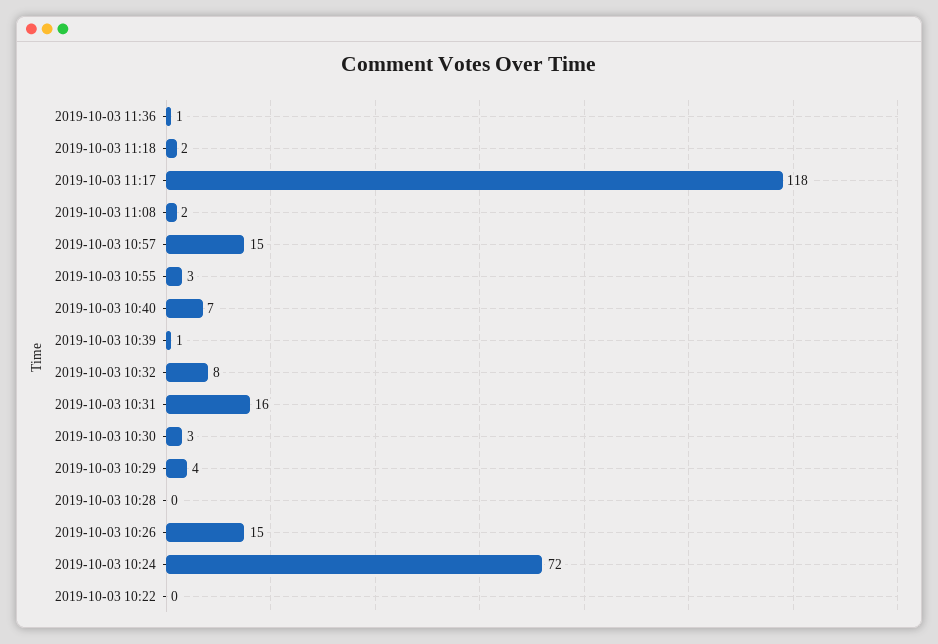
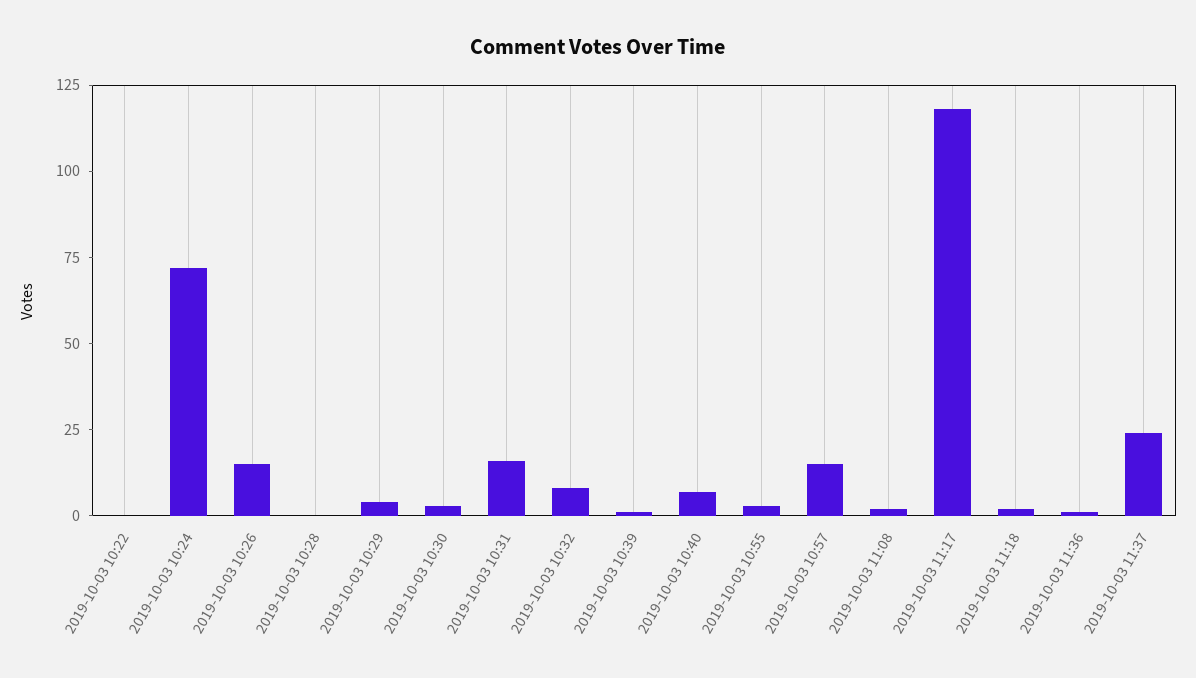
2019-10-03 11:37: none -> 25

